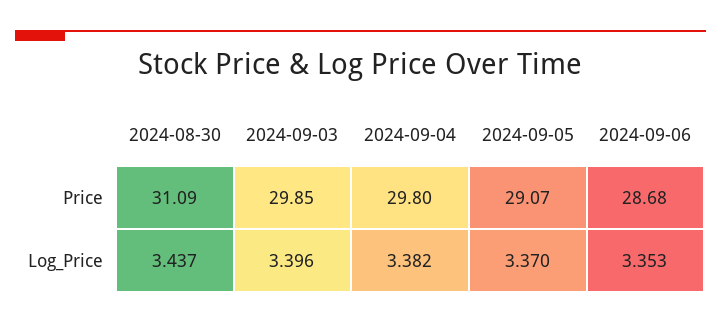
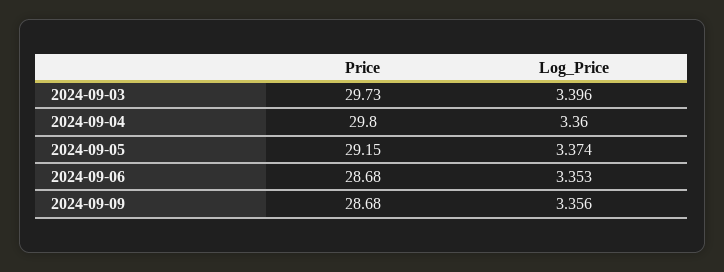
2024-08-30, Price: 31.09 -> none
2024-09-03, Price: 29.85 -> 29.73
2024-09-05, Price: 29.07 -> 29.15
2024-08-30, Log_Price: 3.437 -> none
2024-09-04, Log_Price: 3.382 -> 3.36
2024-09-05, Log_Price: 3.37 -> 3.374
2024-09-09, Price: none -> 28.68
2024-09-09, Log_Price: none -> 3.356

